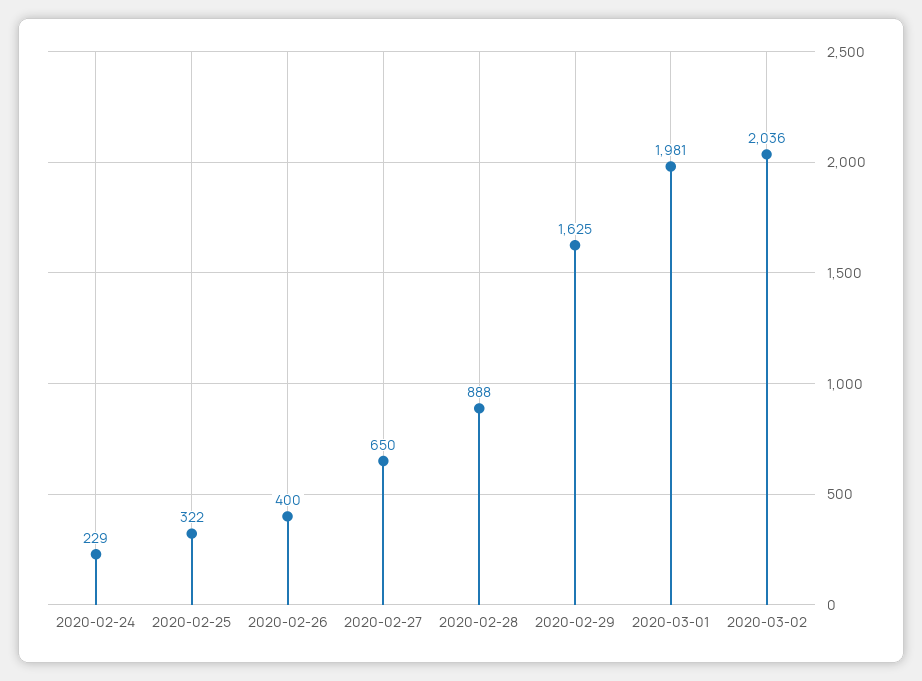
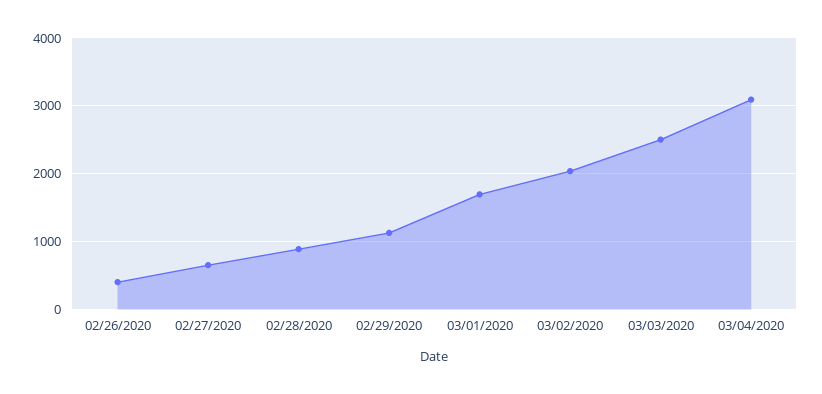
2020-02-24: 229 -> none
2020-02-25: 322 -> none
2020-02-29: 1625 -> 1100
2020-03-01: 1981 -> 1700
03/03/2020: none -> 2500
03/04/2020: none -> 3100

